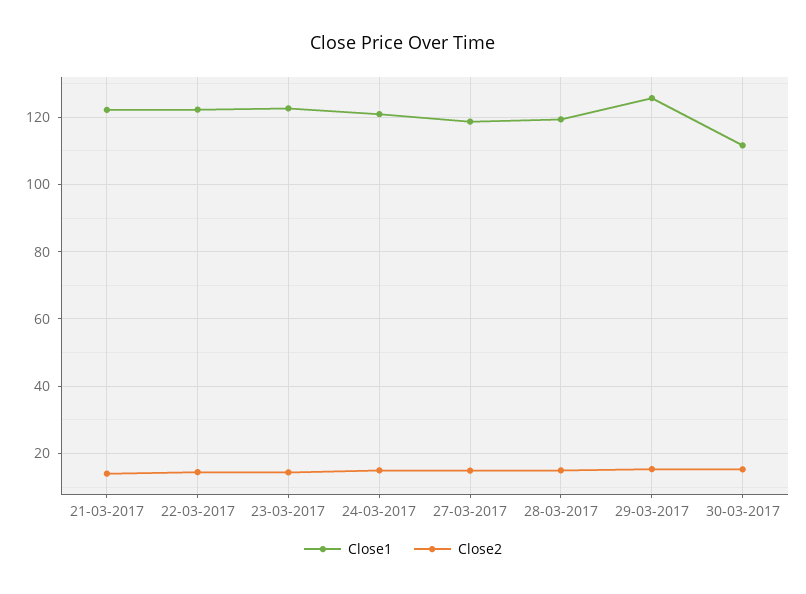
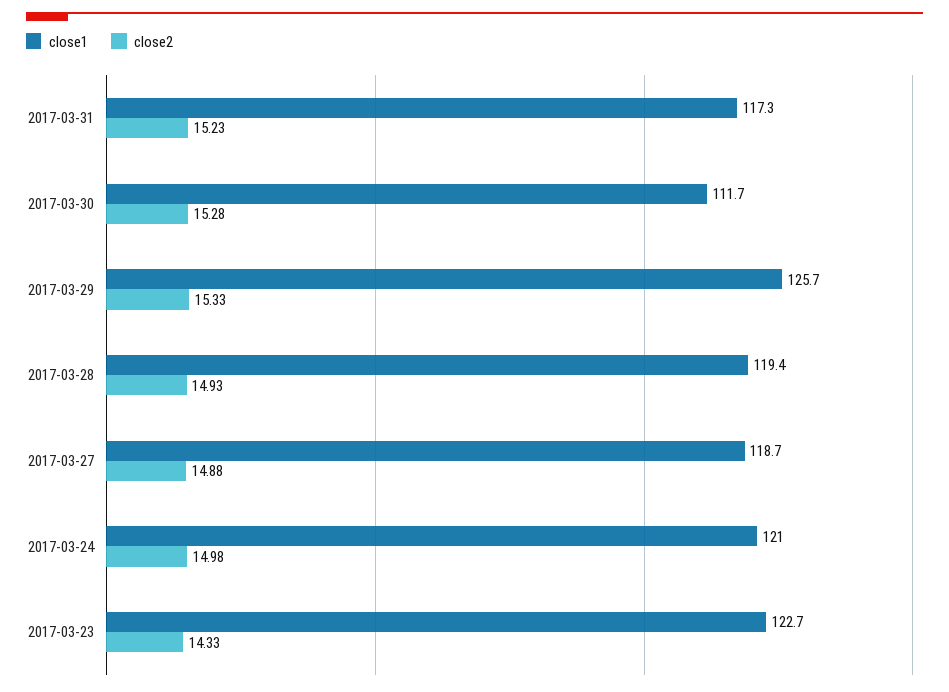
Close1, 21-03-2017: 122 -> none
Close2, 21-03-2017: 14 -> none
Close1, 22-03-2017: 122 -> none
Close2, 22-03-2017: 14 -> none
Close1, 2017-03-31: none -> 117.3
Close2, 2017-03-31: none -> 15.23

